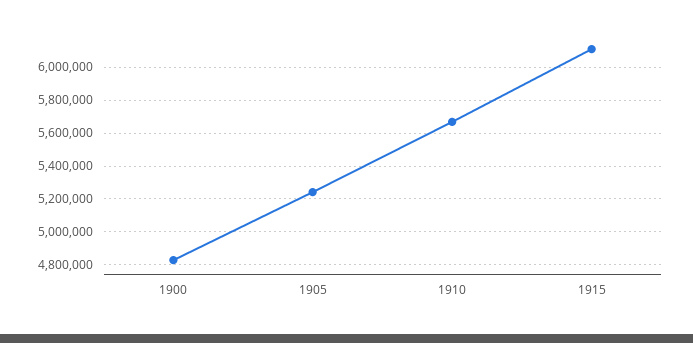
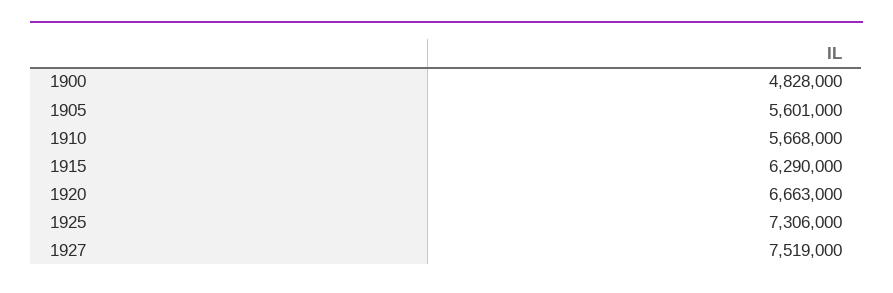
1905: 5250000 -> 5601000
1915: 6100000 -> 6290000
1920: none -> 6663000
1925: none -> 7306000
1927: none -> 7519000

